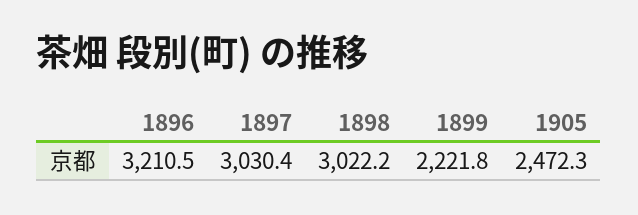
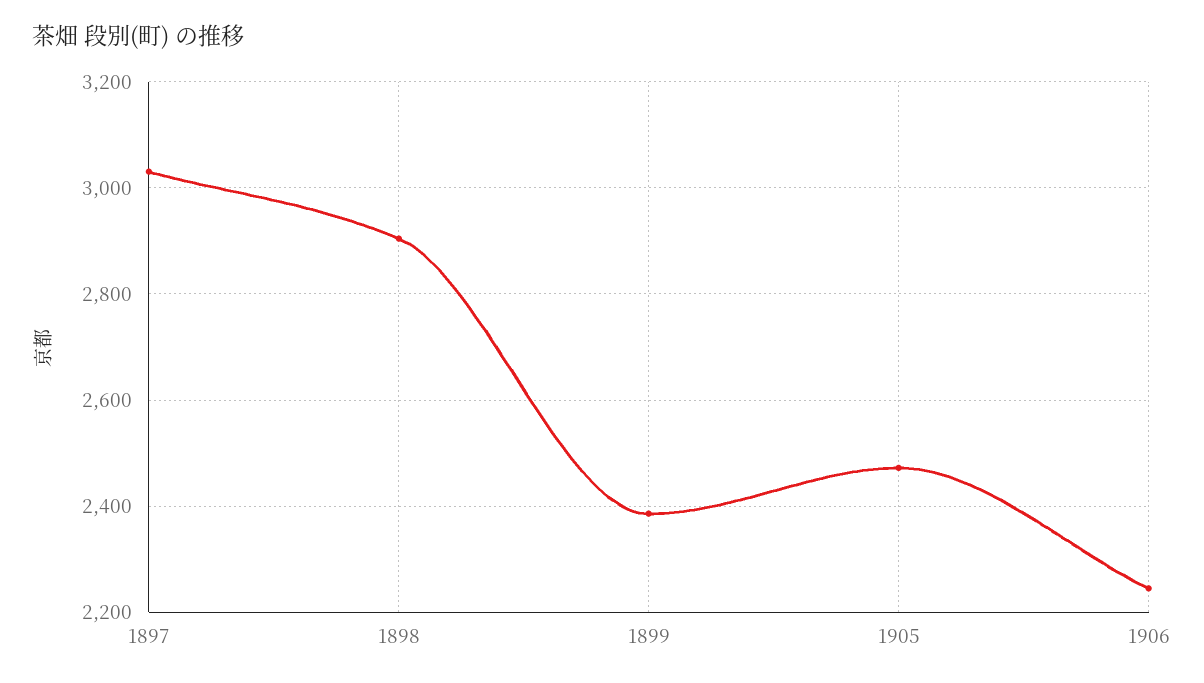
1896: 3210.5 -> none
1898: 3022.2 -> 2900
1899: 2221.8 -> 2380
1906: none -> 2240

